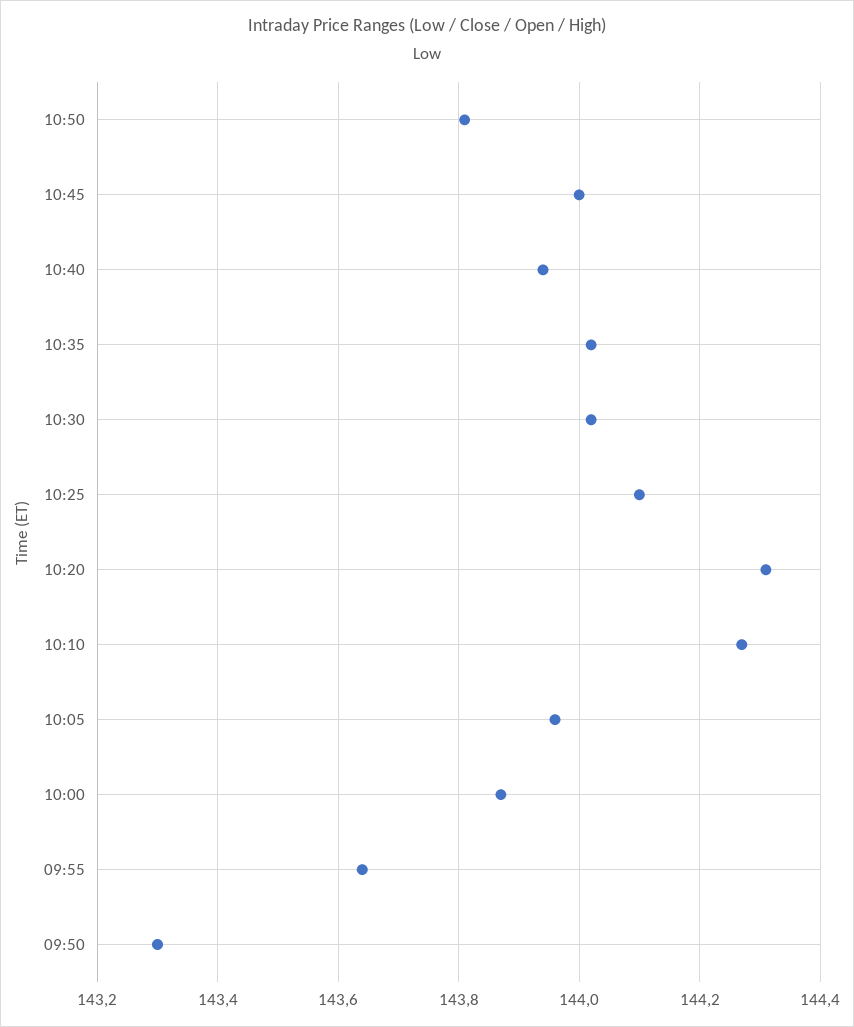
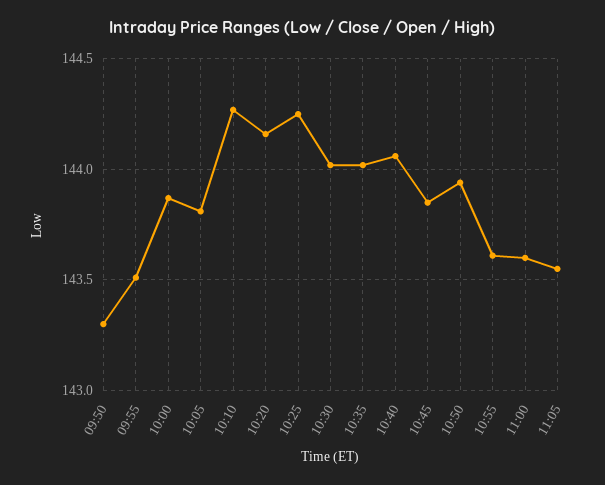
10:50: 143.8 -> 143.95
10:45: 144 -> 143.85
10:40: 143.95 -> 144.05
10:25: 144.1 -> 144.25
10:20: 144.3 -> 144.15
10:05: 143.95 -> 143.8
09:55: 143.65 -> 143.5
10:55: none -> 143.6
11:00: none -> 143.6
11:05: none -> 143.55

